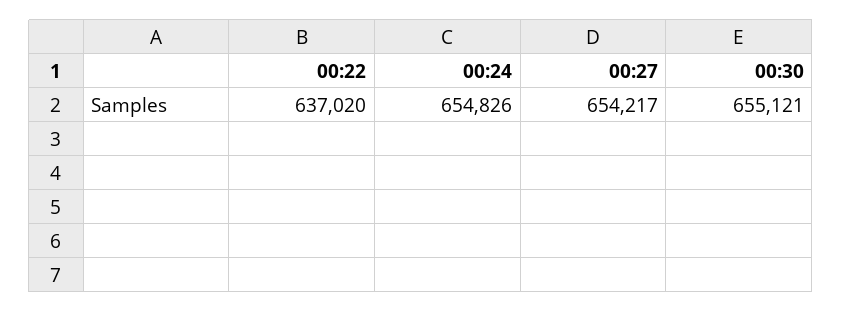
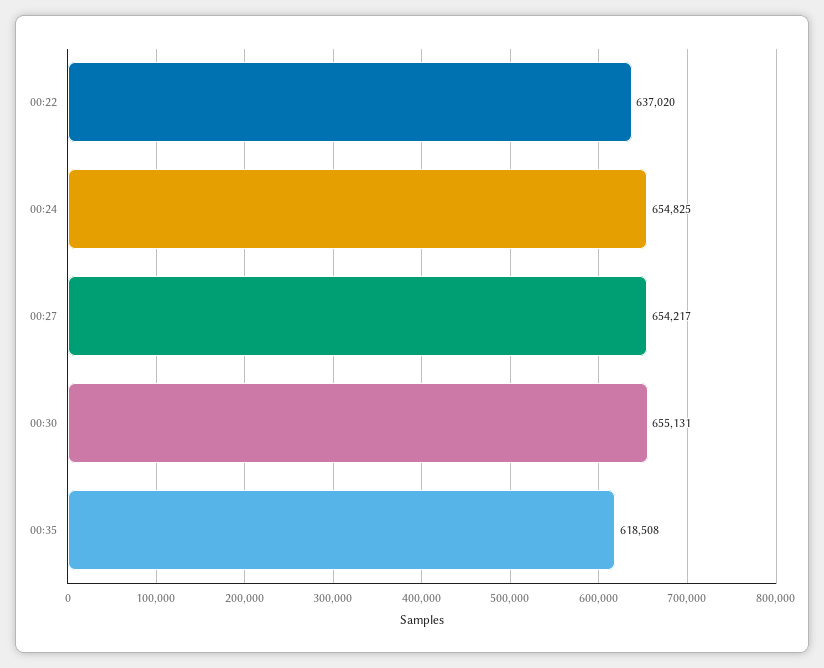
00:24: 654826 -> 654825
00:30: 655121 -> 655131
00:35: none -> 618508

